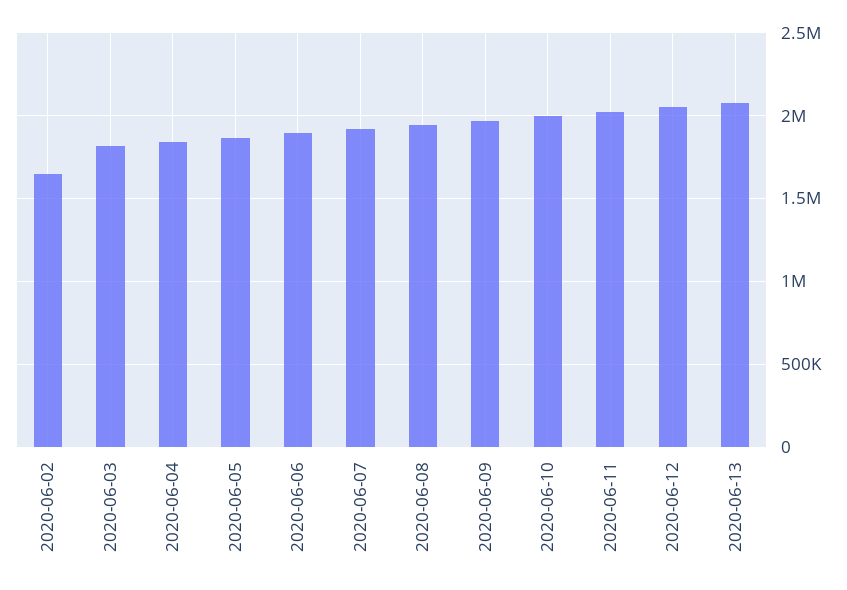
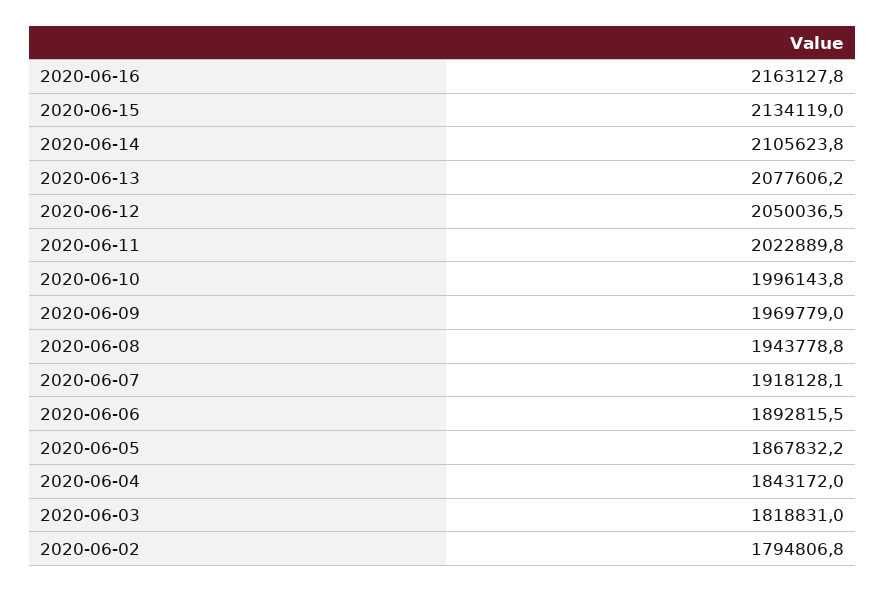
2020-06-02: 1650000 -> 1794806.8
2020-06-16: none -> 2163127.8
2020-06-15: none -> 2134119
2020-06-14: none -> 2105623.8

